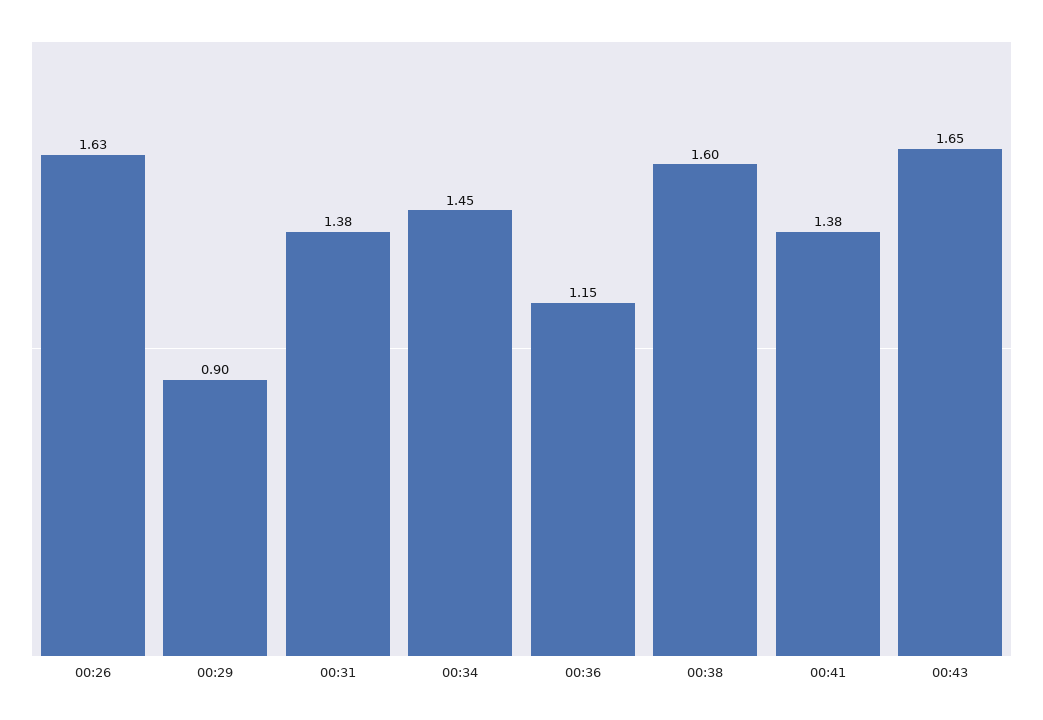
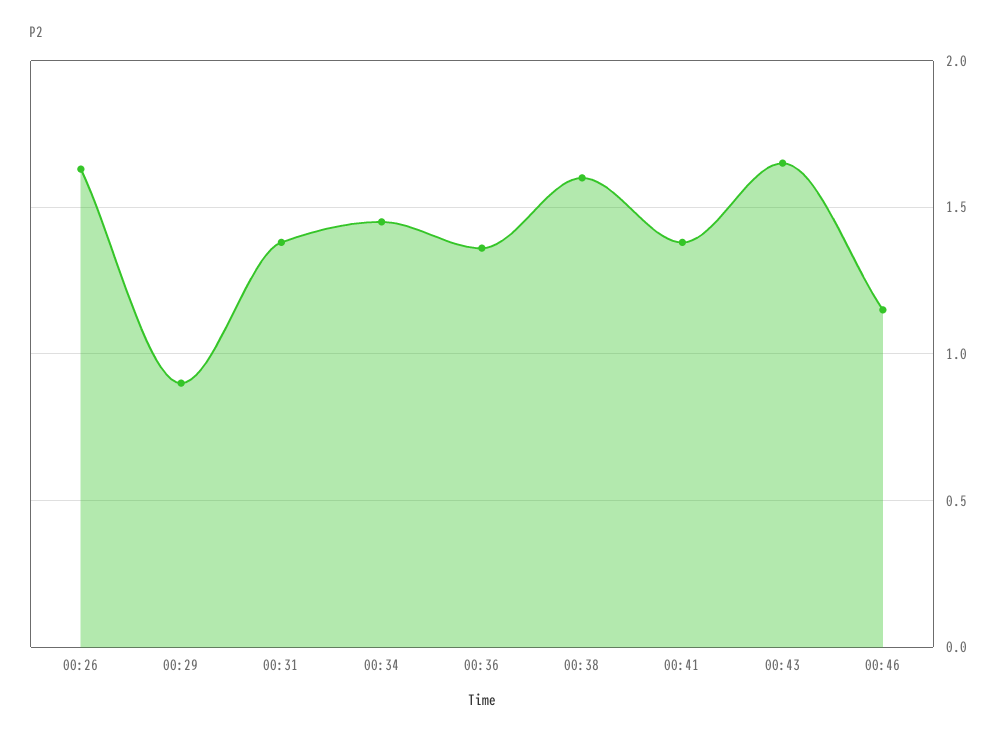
00:36: 1.15 -> 1.35
00:46: none -> 1.15

